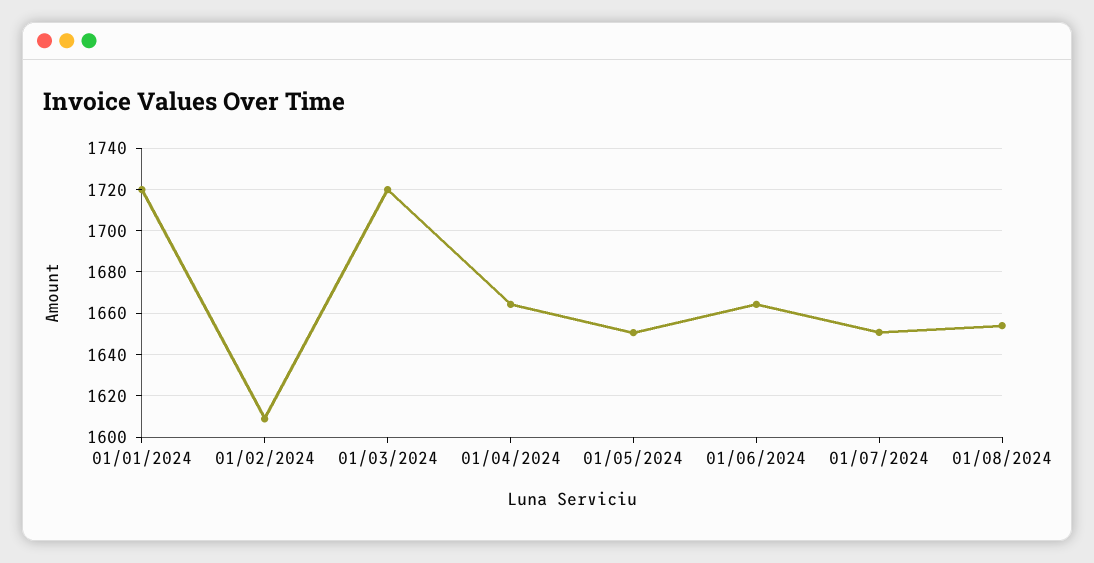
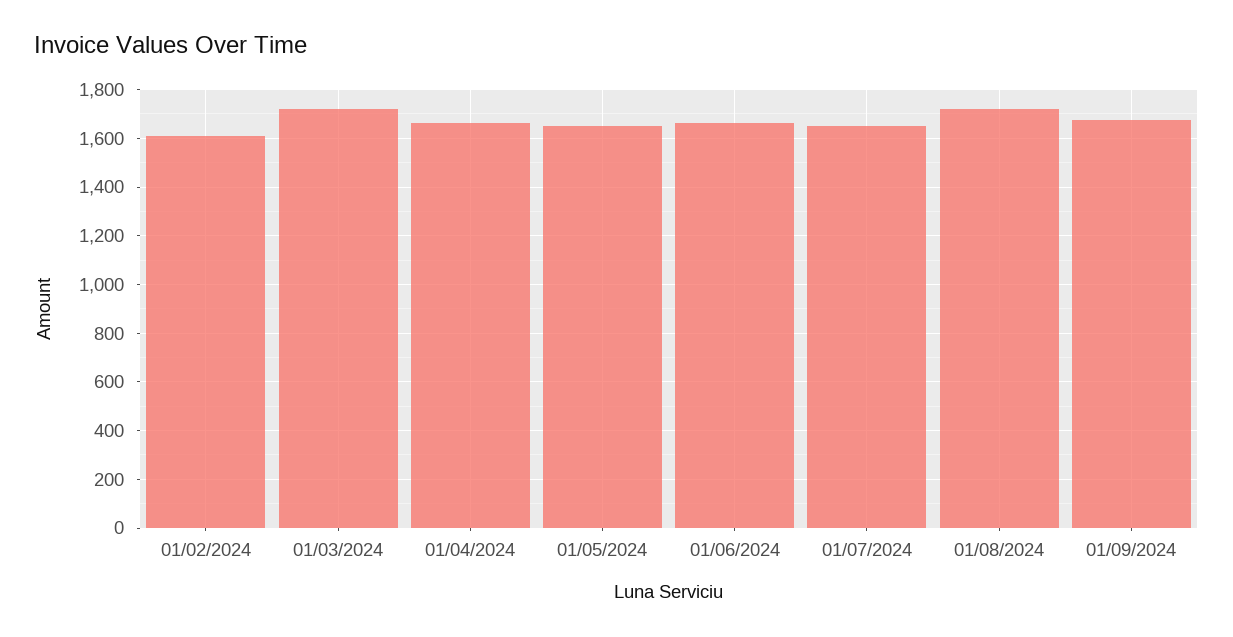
01/01/2024: 1720 -> none
01/08/2024: 1655 -> 1725
01/09/2024: none -> 1675

